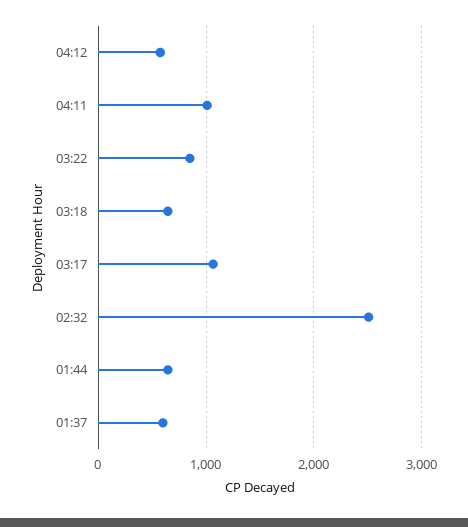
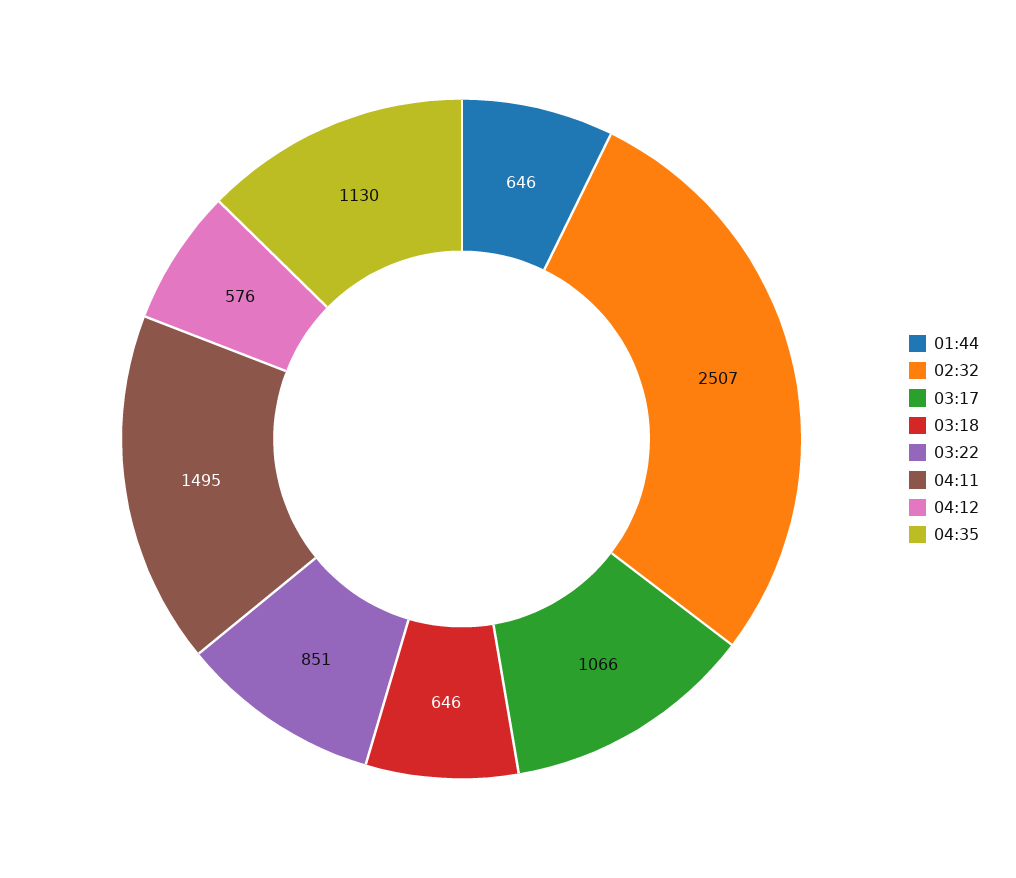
04:11: 1000 -> 1495
01:37: 600 -> none
04:35: none -> 1130

